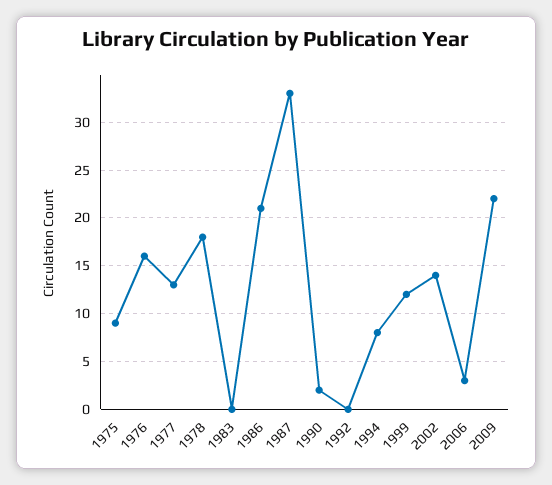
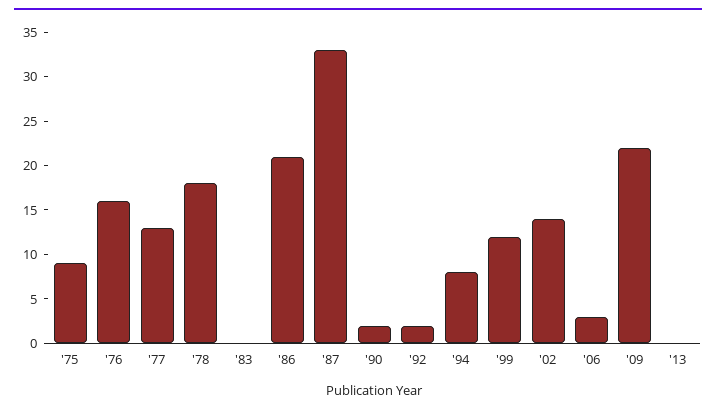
1992: 0 -> 2
'13: none -> 0

